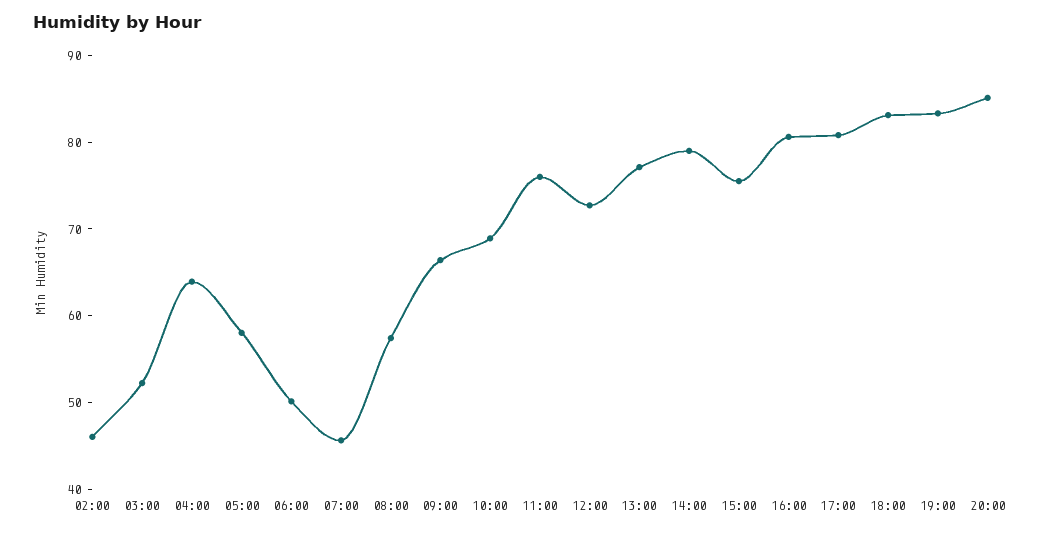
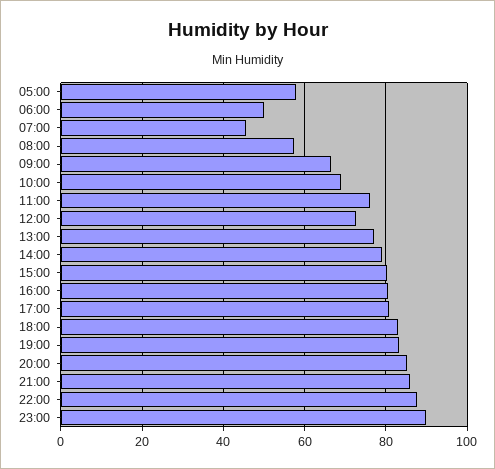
02:00: 46 -> none
03:00: 52 -> none
04:00: 64 -> none
15:00: 76 -> 80
21:00: none -> 86
22:00: none -> 88
23:00: none -> 90

